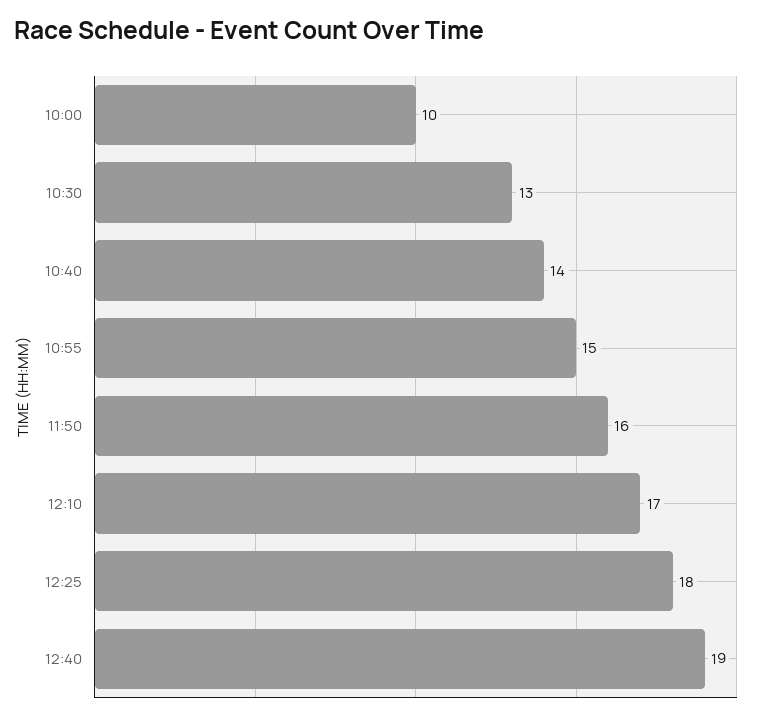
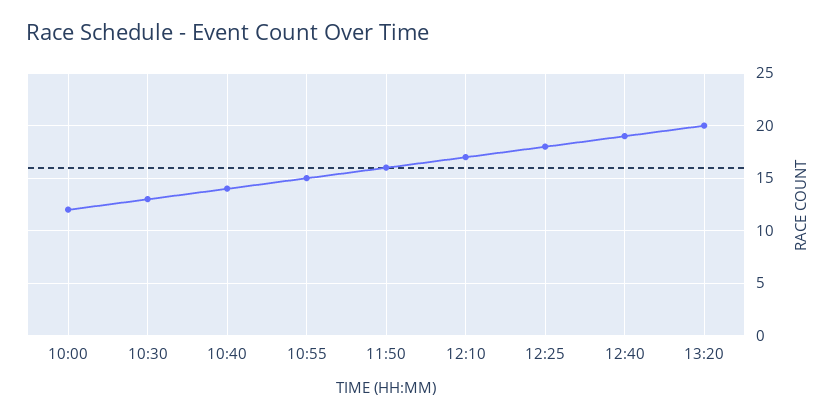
10:00: 10 -> 12
13:20: none -> 20

